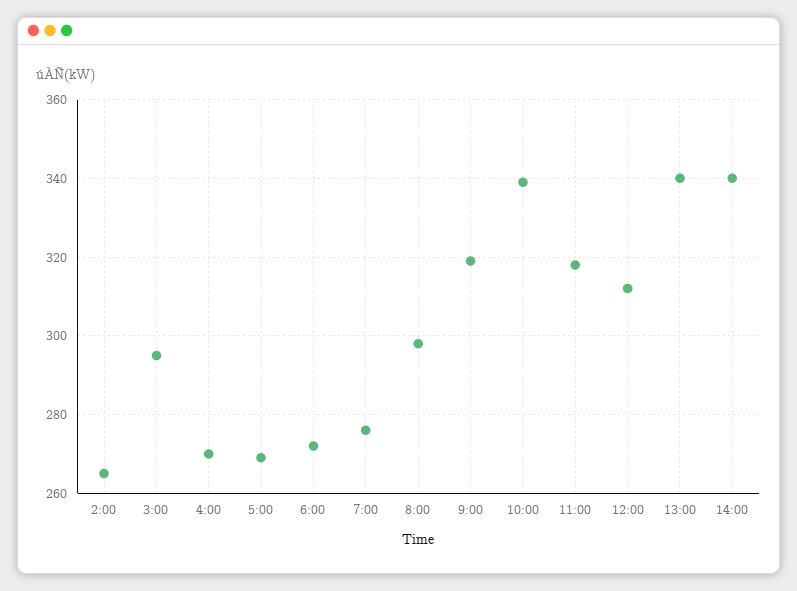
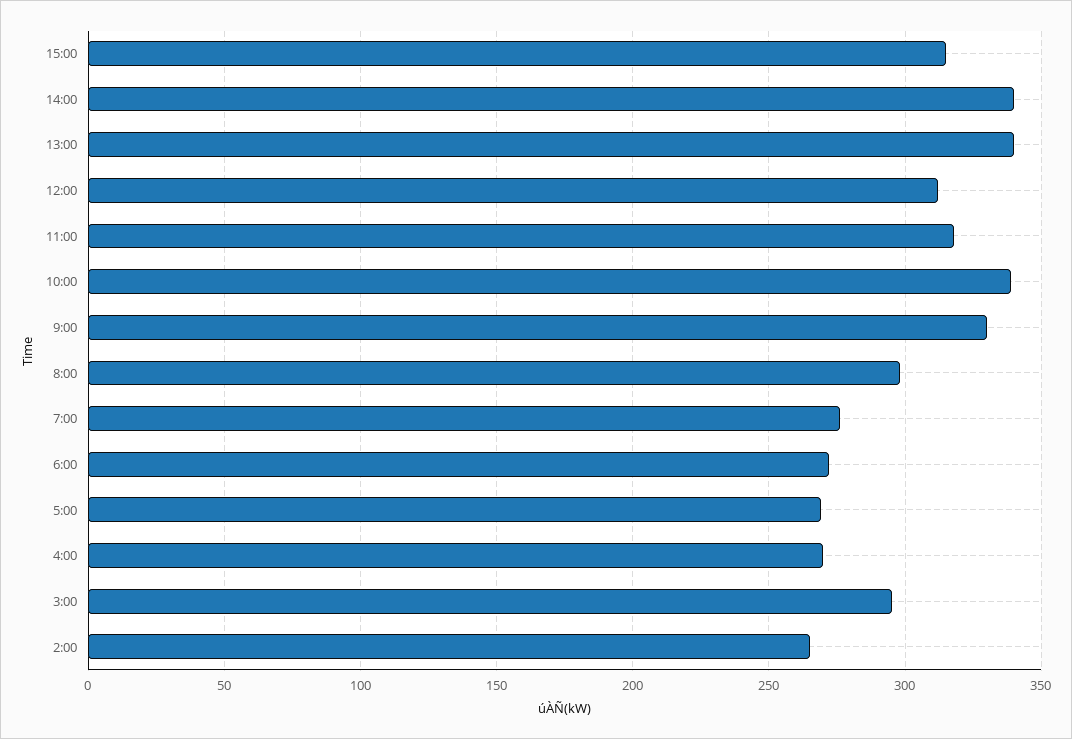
9:00: 320 -> 330
15:00: none -> 315

